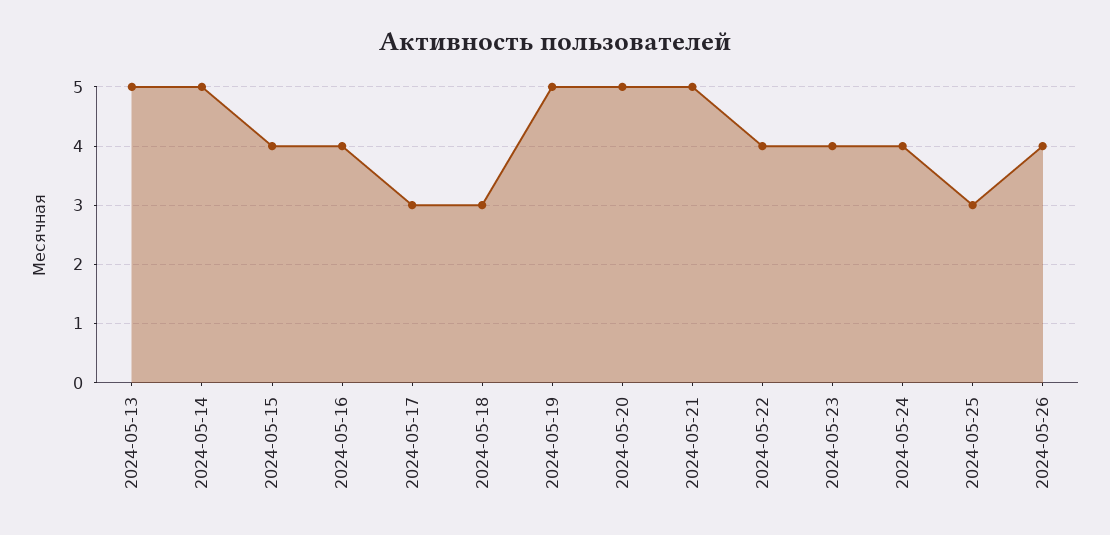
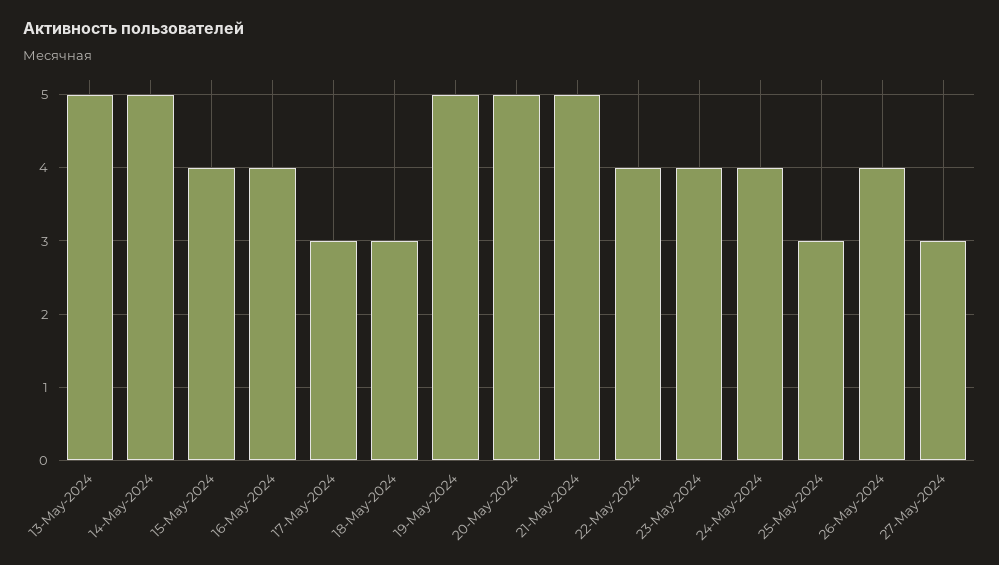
27-May-2024: none -> 3

